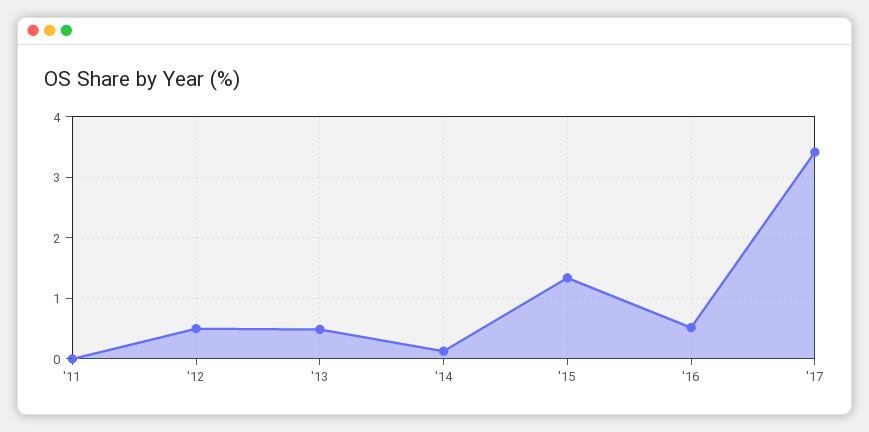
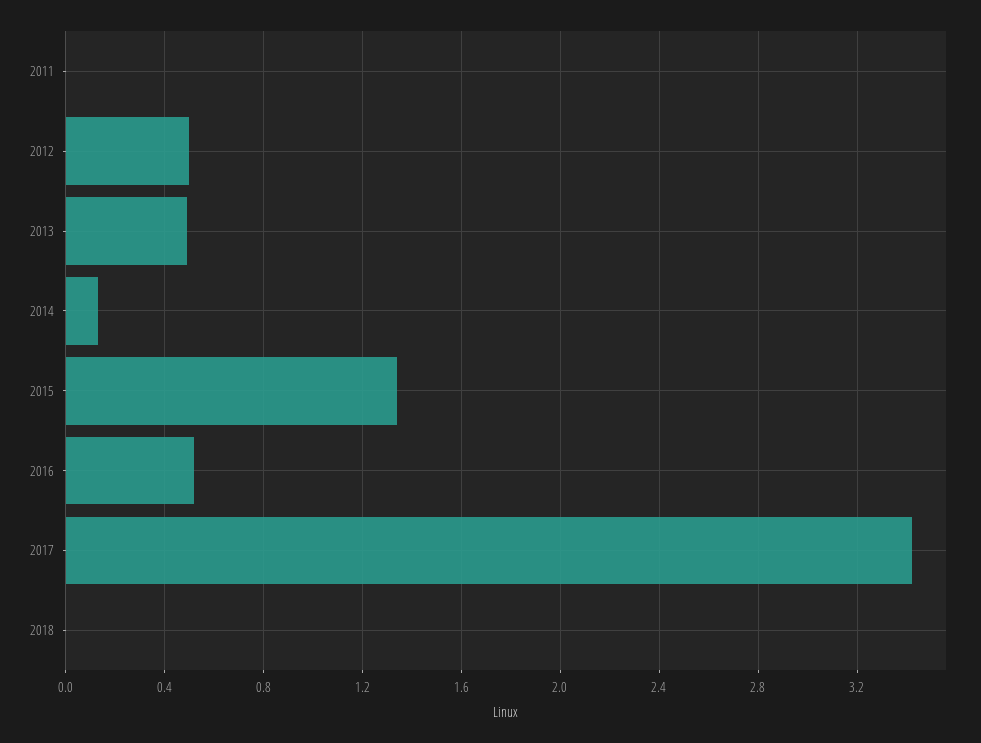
2018: none -> 0

